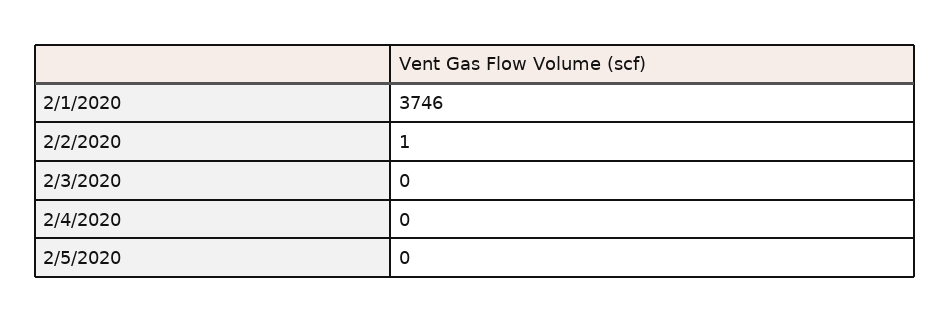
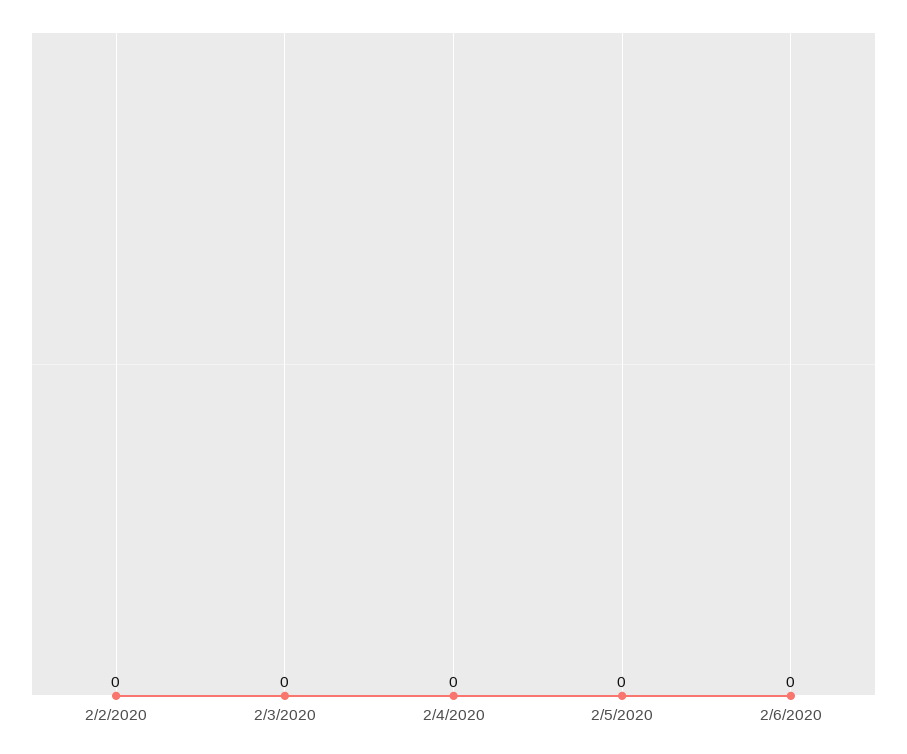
2/1/2020: 3746 -> none
2/2/2020: 1 -> 0
2/6/2020: none -> 0

